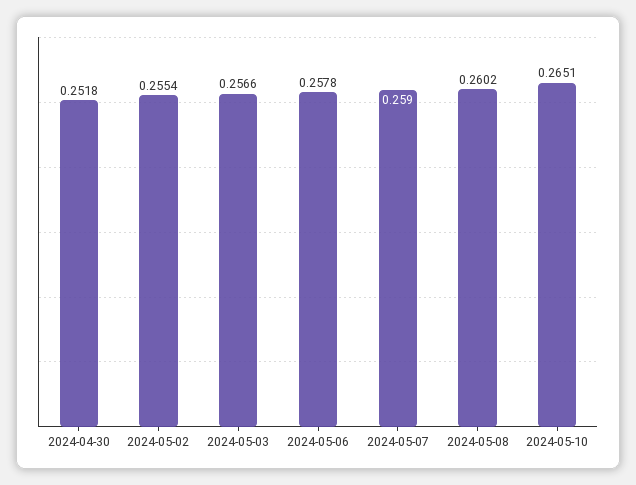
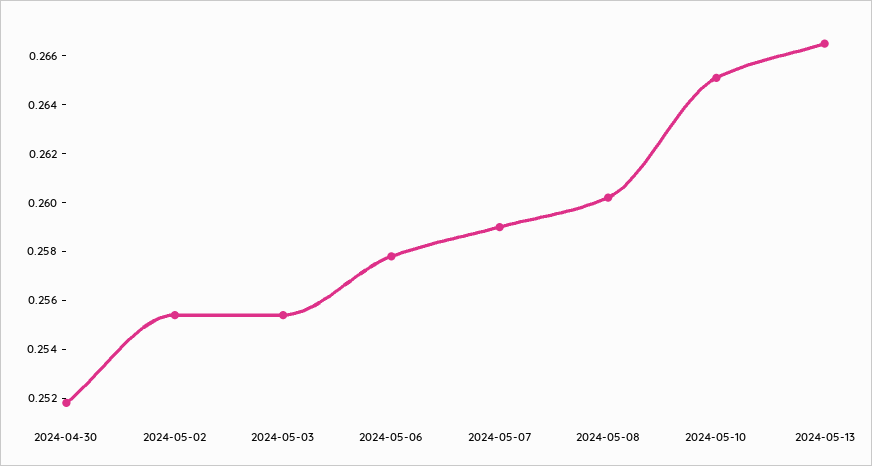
2024-05-03: 0.2566 -> 0.2555
2024-05-13: none -> 0.2665

